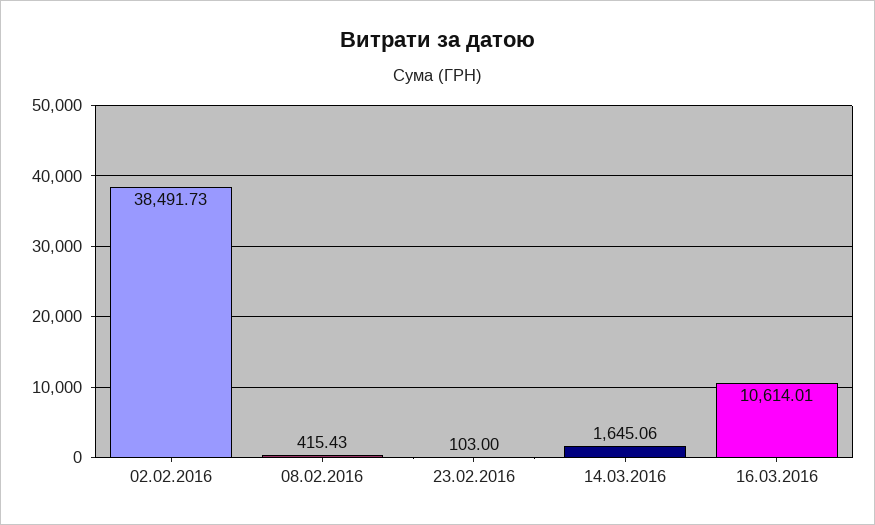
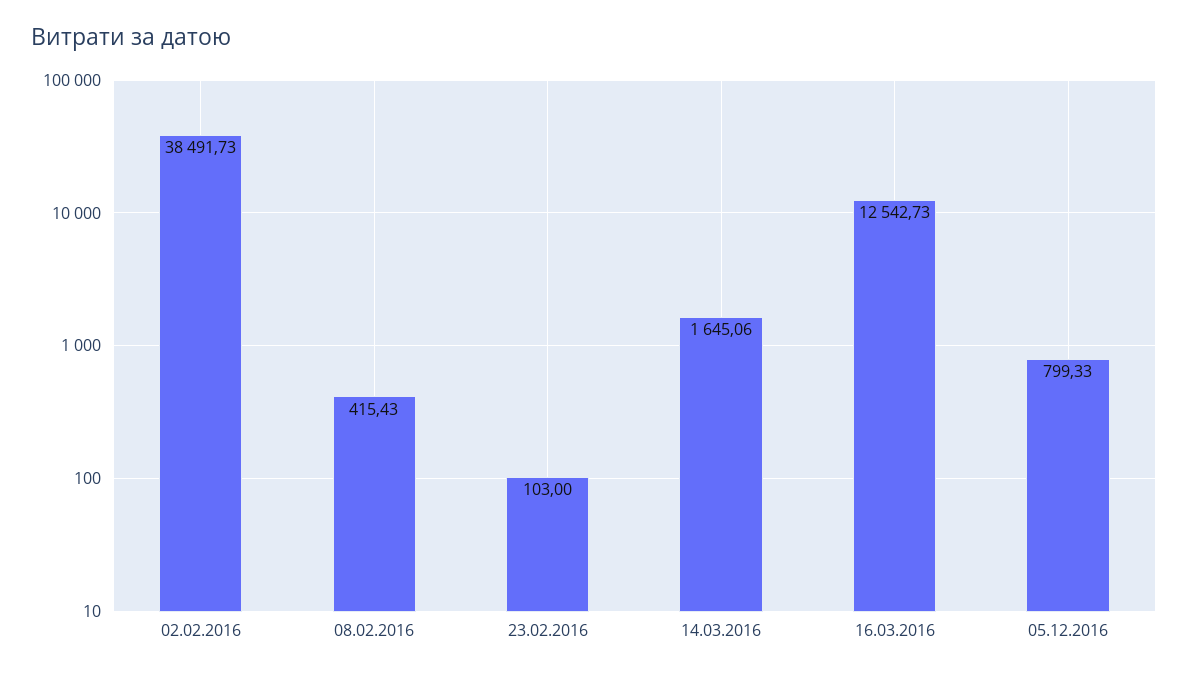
16.03.2016: 10614.01 -> 12542.73
05.12.2016: none -> 799.33

